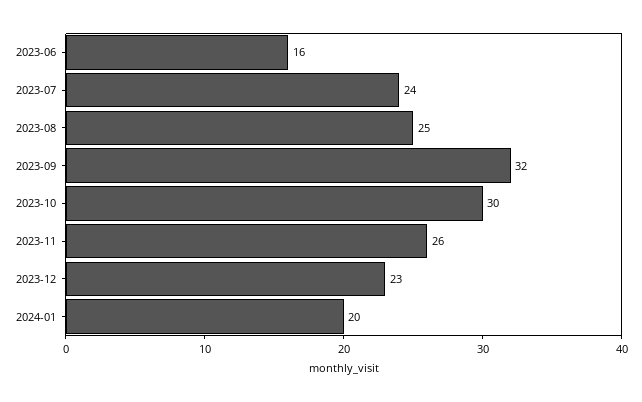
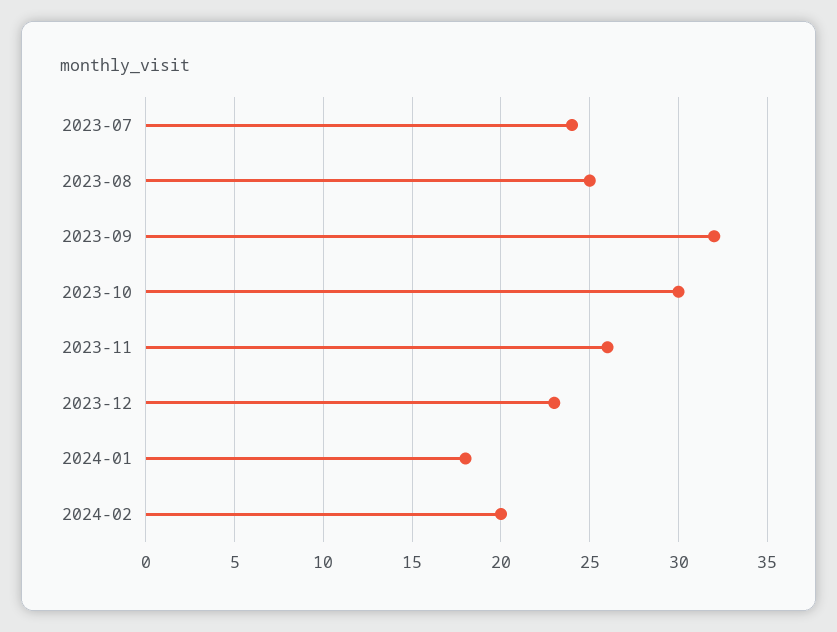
2023-06: 16 -> none
2024-01: 20 -> 18
2024-02: none -> 20

